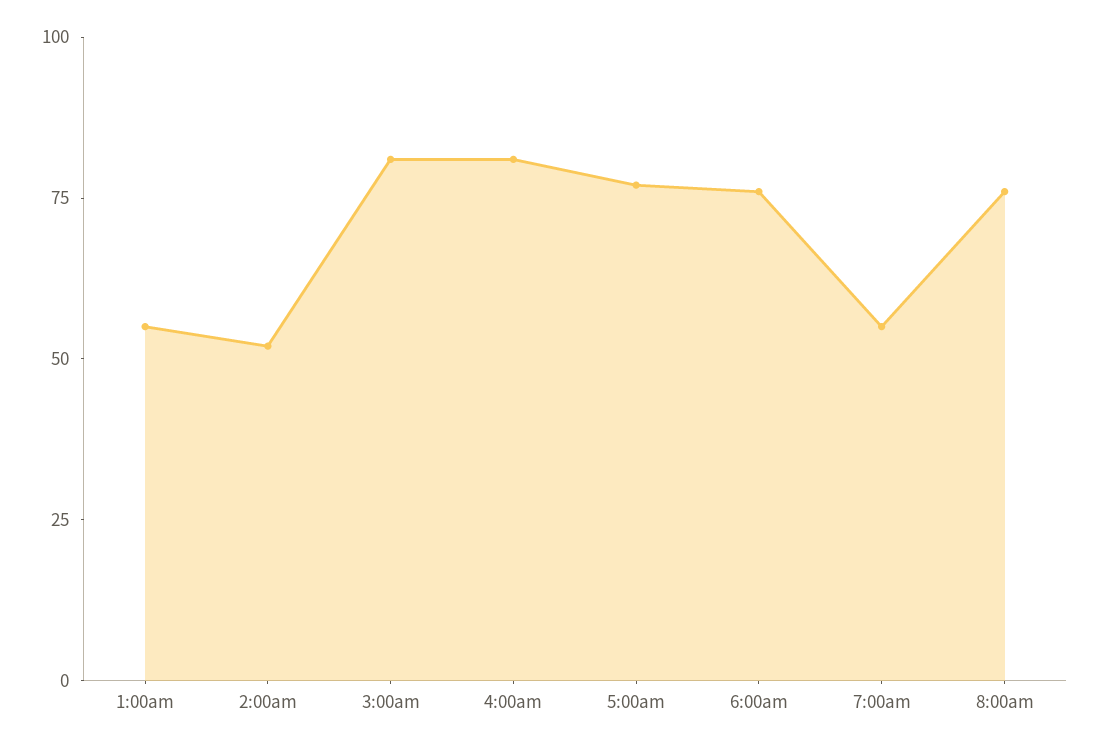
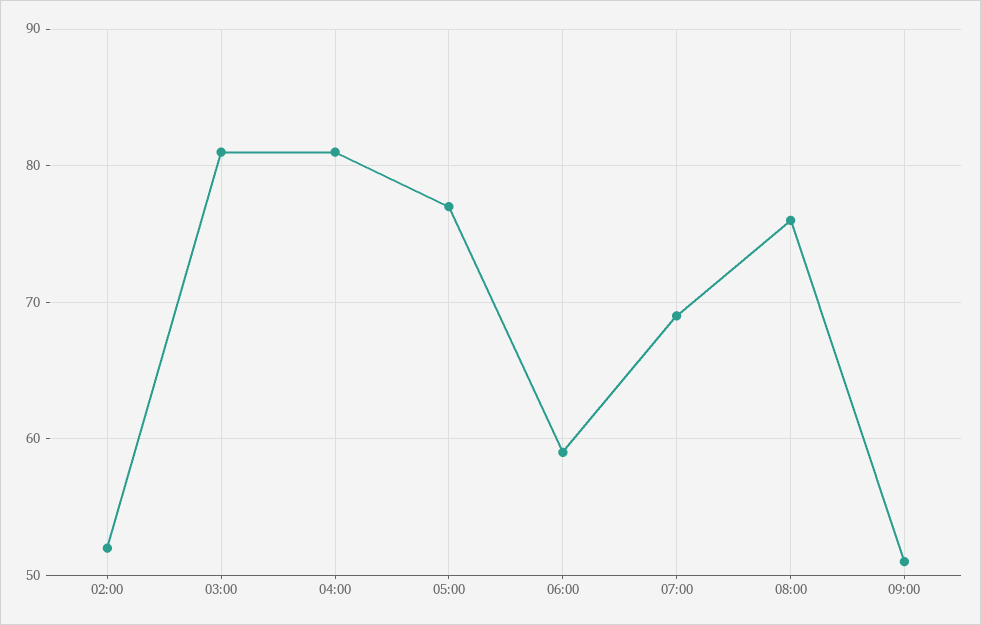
1:00am: 55 -> none
6:00am: 75 -> 59
7:00am: 55 -> 69
09:00: none -> 51

